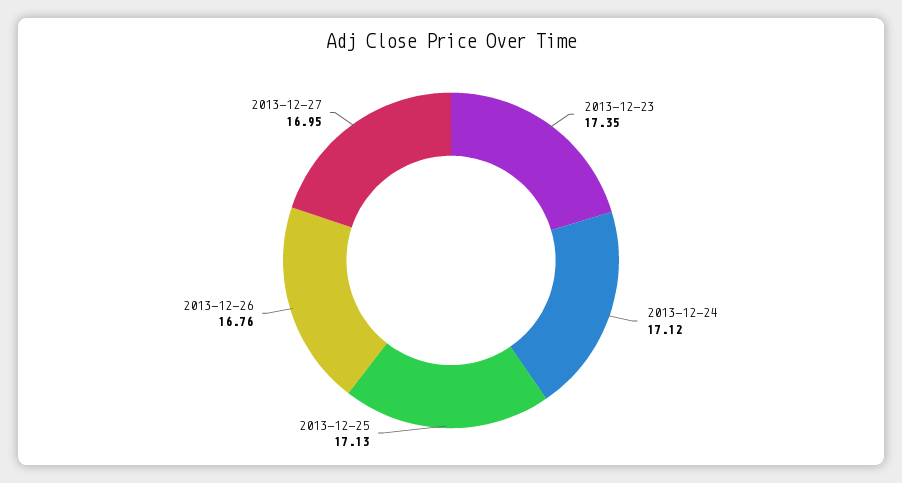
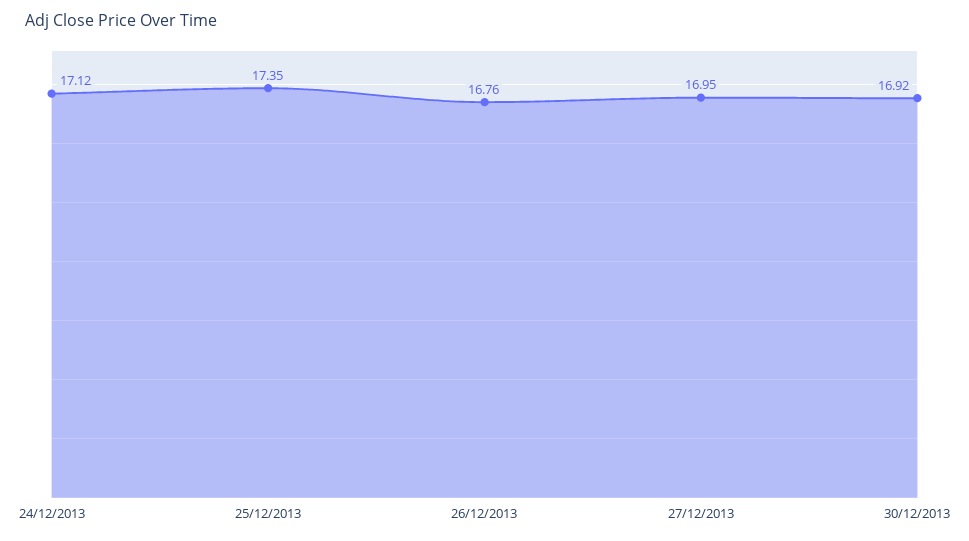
2013-12-23: 17.35 -> none
2013-12-25: 17.13 -> 17.35
30/12/2013: none -> 16.92

